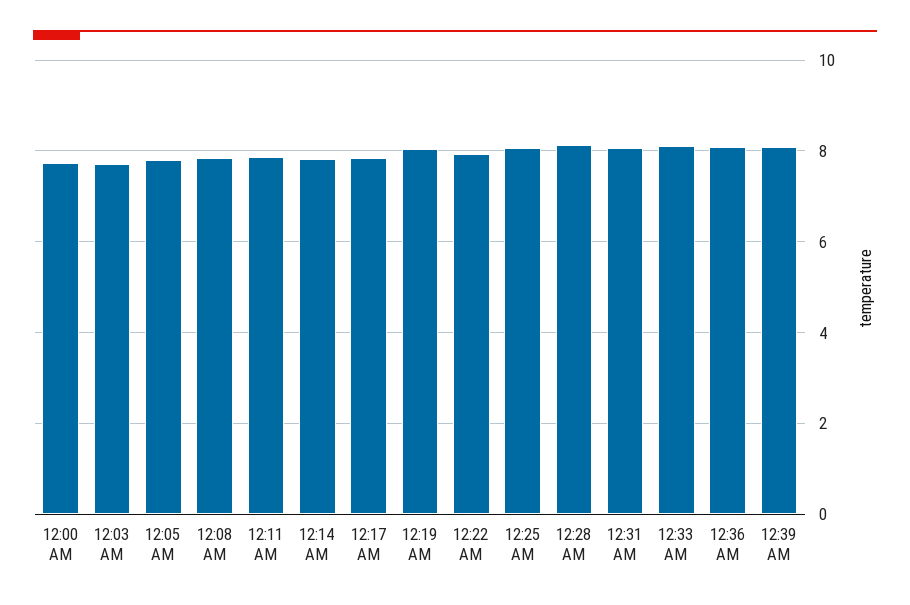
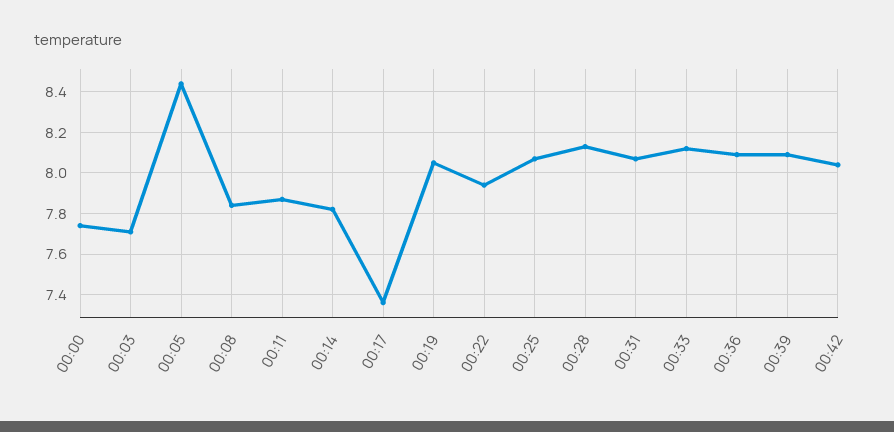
12:05 AM: 7.8 -> 8.45
12:17 AM: 7.8 -> 7.35
00:42: none -> 8.05

